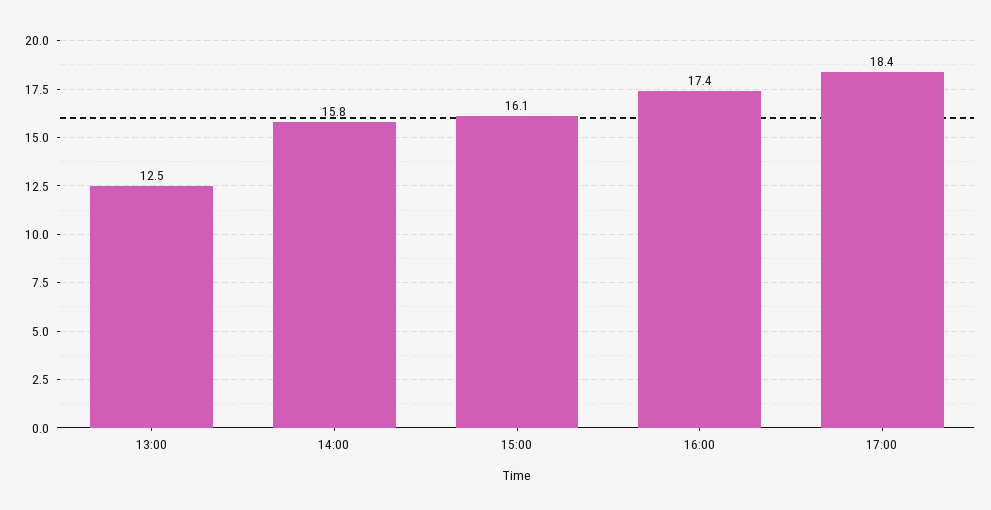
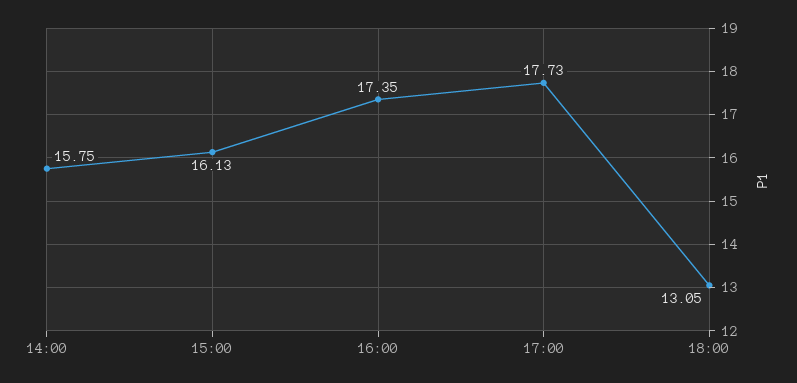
13:00: 12.5 -> none
17:00: 18.4 -> 17.73
18:00: none -> 13.05

